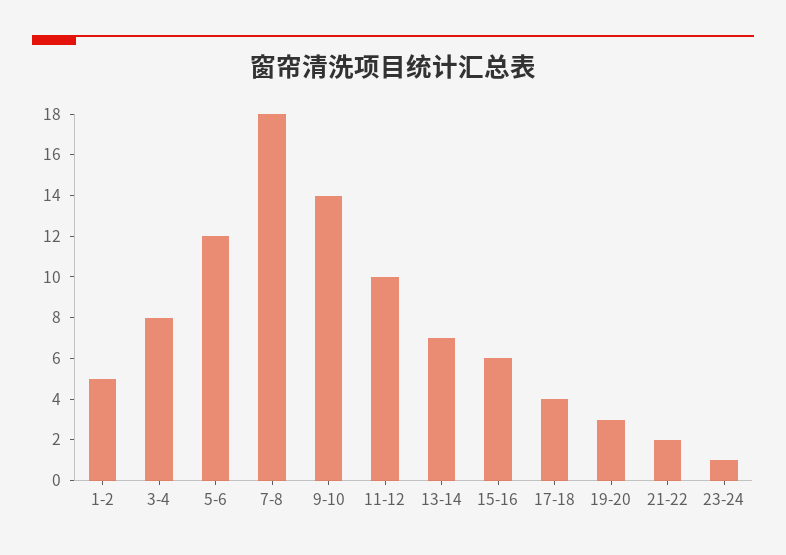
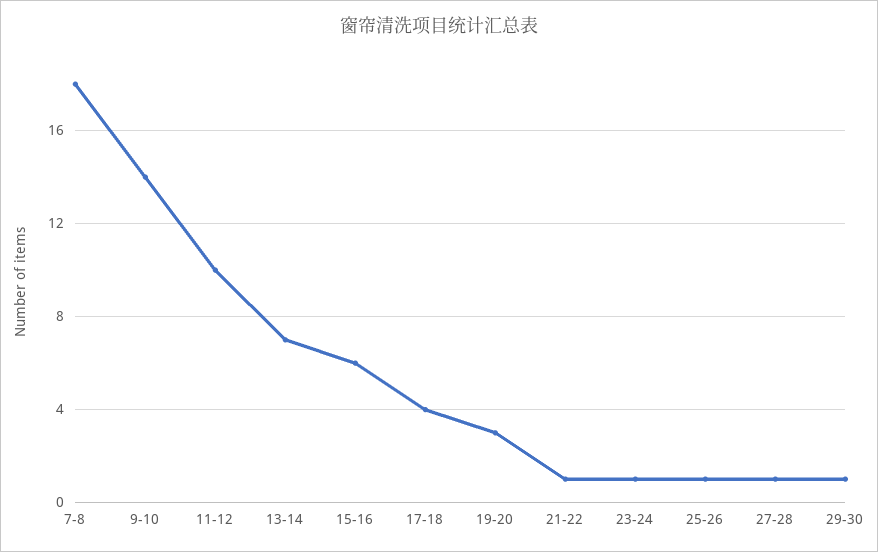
1-2: 5 -> none
3-4: 8 -> none
5-6: 12 -> none
21-22: 2 -> 1
25-26: none -> 1
27-28: none -> 1
29-30: none -> 1

